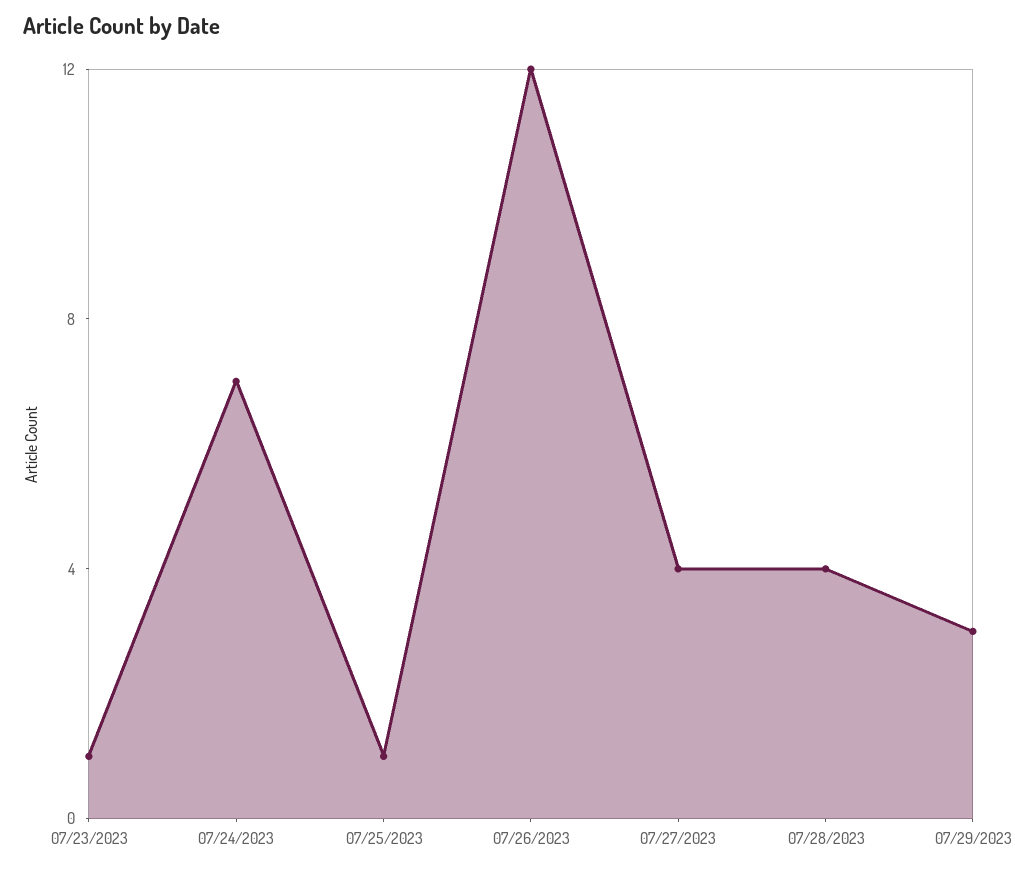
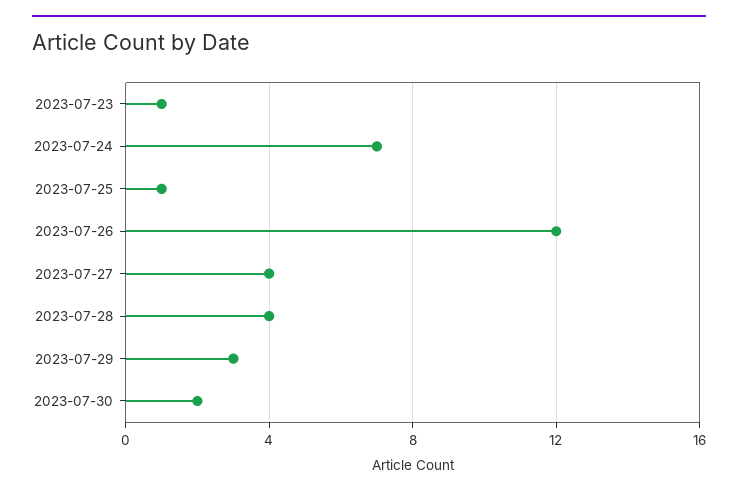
2023-07-30: none -> 2

